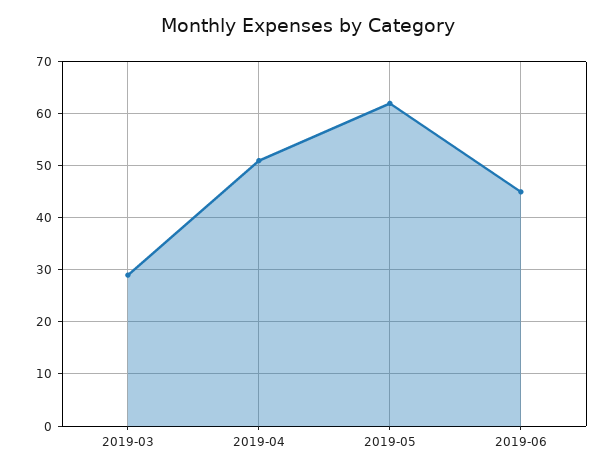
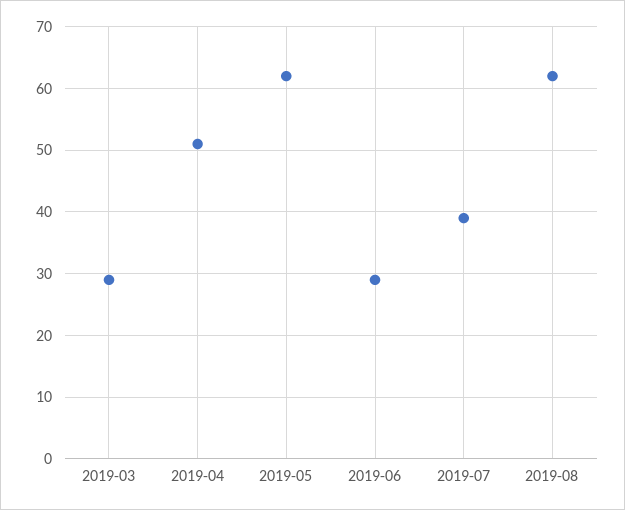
2019-06: 45 -> 29
2019-07: none -> 39
2019-08: none -> 62

